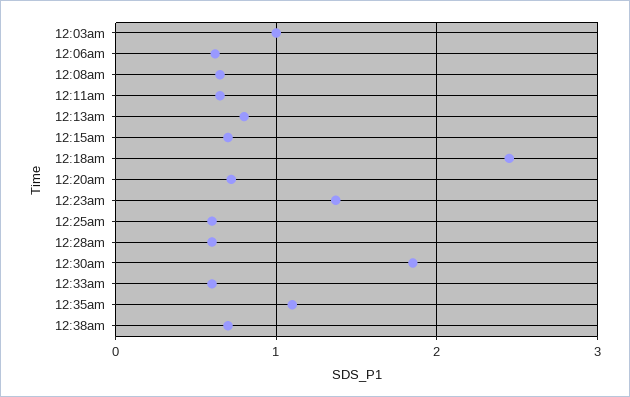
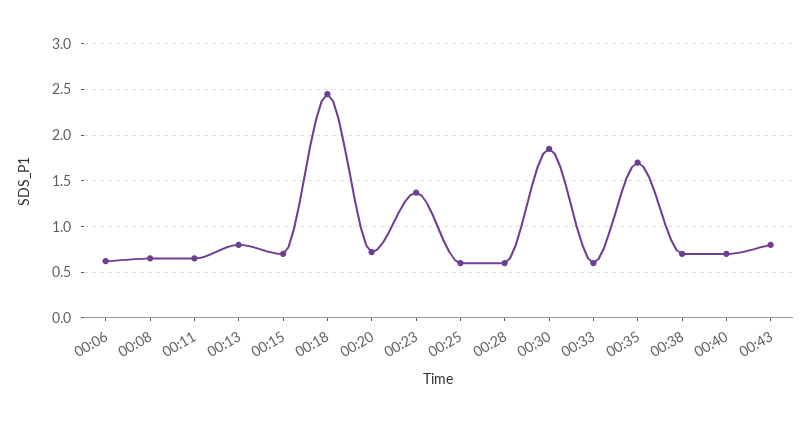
12:03am: 1 -> none
12:35am: 1.1 -> 1.7
00:40: none -> 0.7
00:43: none -> 0.8

